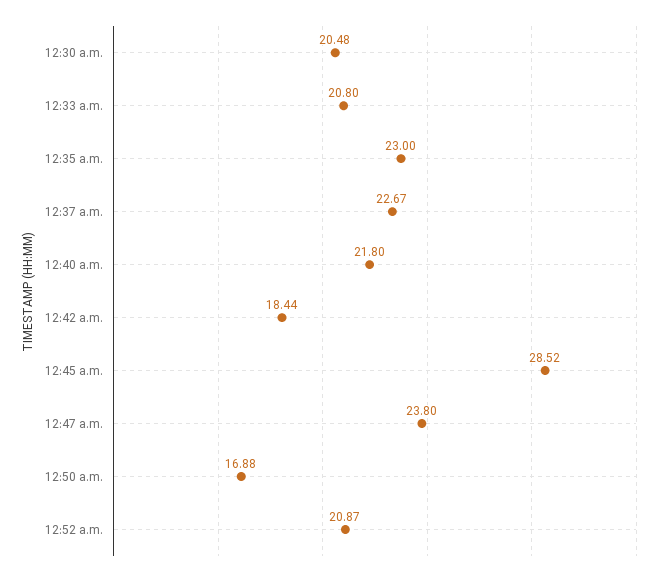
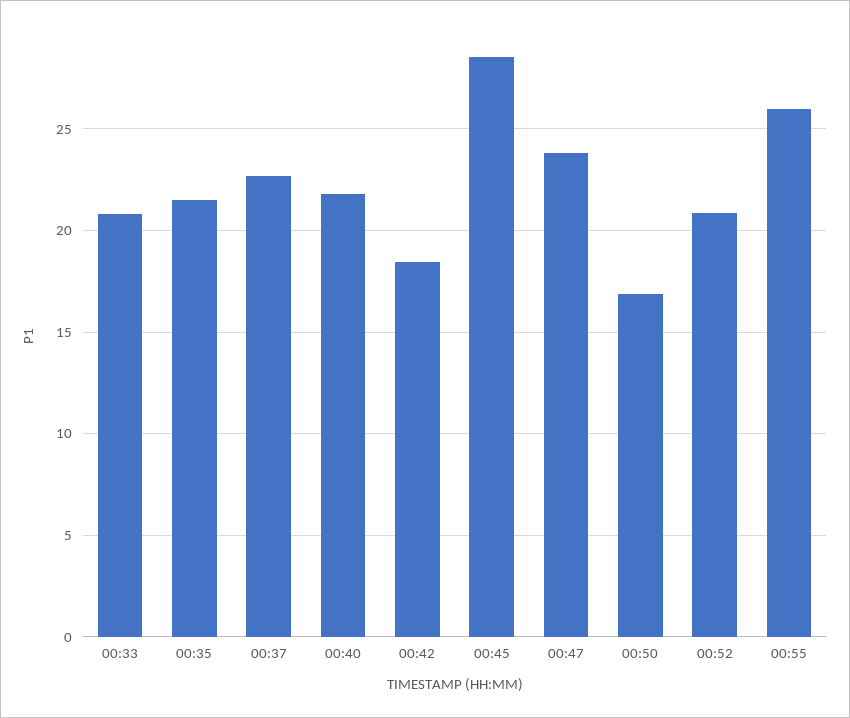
12:30 a.m.: 20.48 -> none
12:35 a.m.: 23 -> 21.5
00:55: none -> 26

